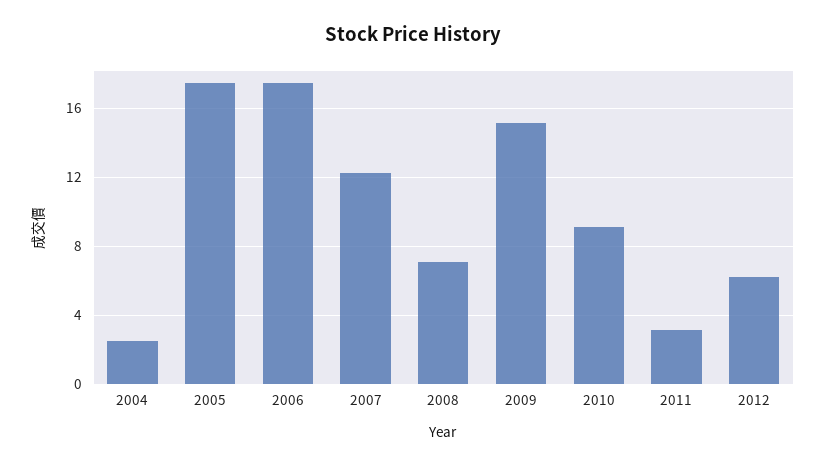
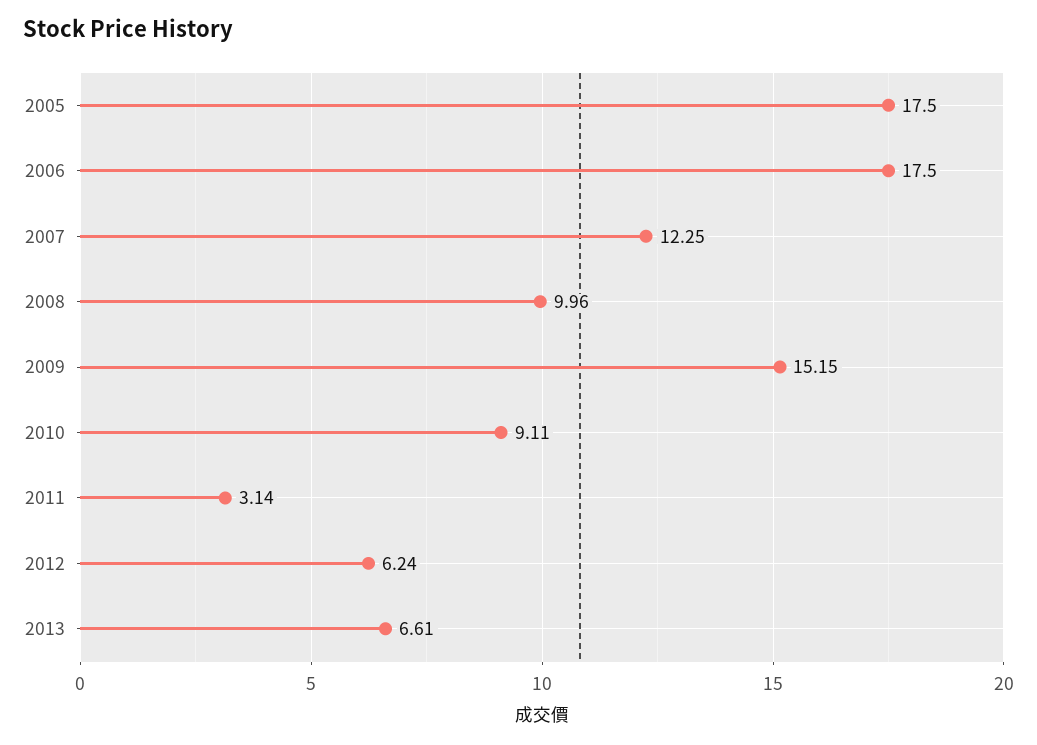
2004: 2.5 -> none
2008: 7 -> 9.96
2013: none -> 6.61

